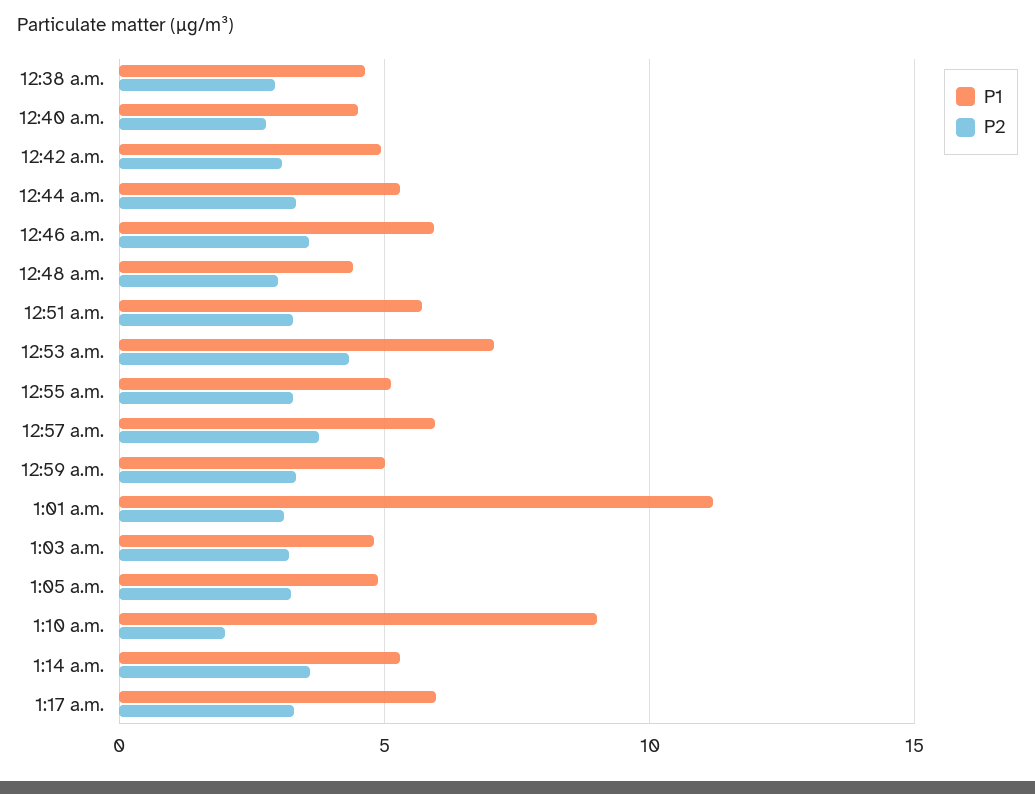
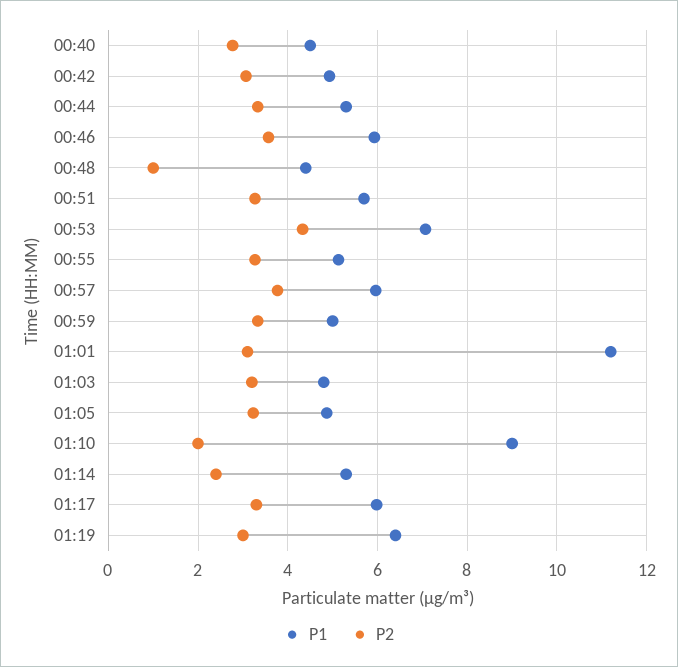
P1, 12:38 a.m.: 4.5 -> none
P2, 12:38 a.m.: 3 -> none
P2, 12:48 a.m.: 3 -> 1
P2, 1:14 a.m.: 3.5 -> 2.4
P1, 01:19: none -> 6.4
P2, 01:19: none -> 3

